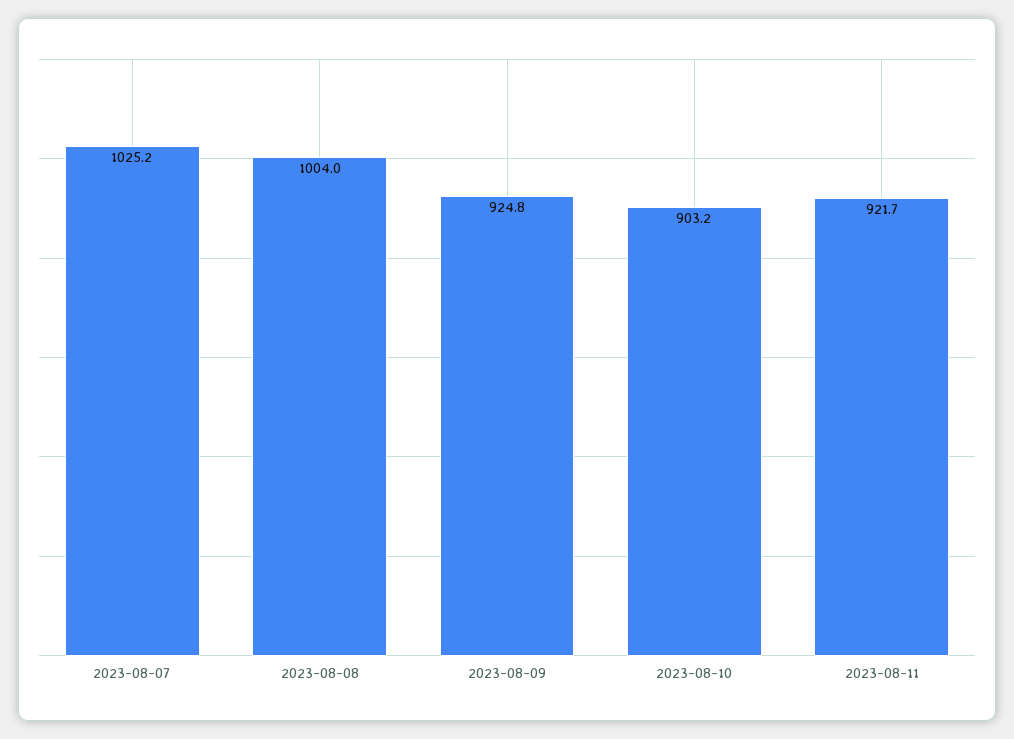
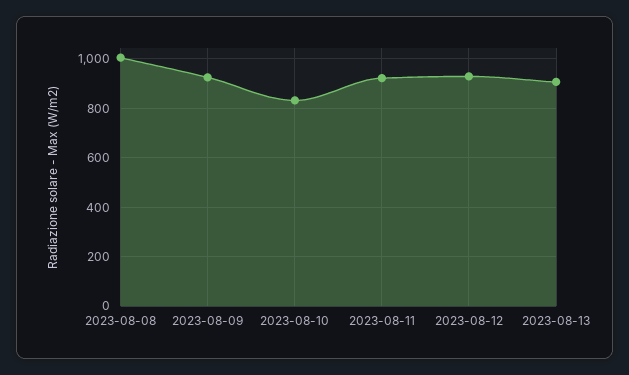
2023-08-07: 1025.2 -> none
2023-08-10: 903.2 -> 825
2023-08-12: none -> 925
2023-08-13: none -> 900

